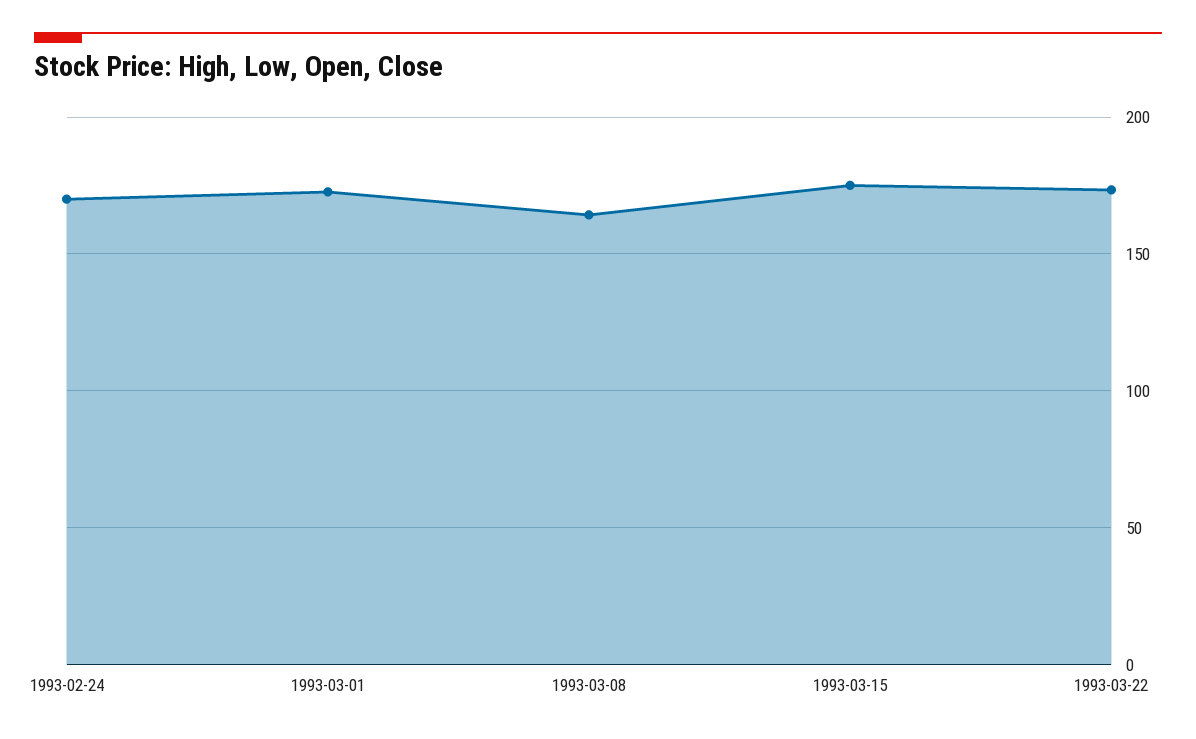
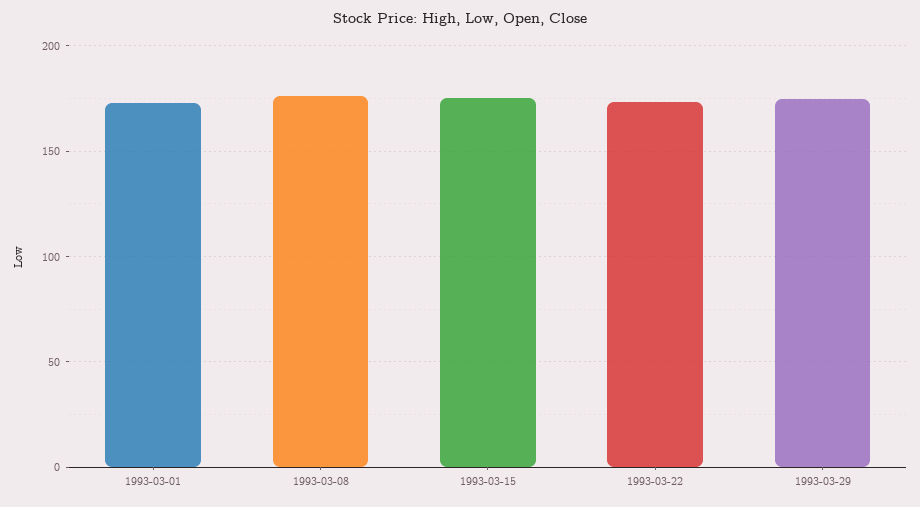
1993-02-24: 170 -> none
1993-03-08: 165 -> 175
1993-03-29: none -> 175

